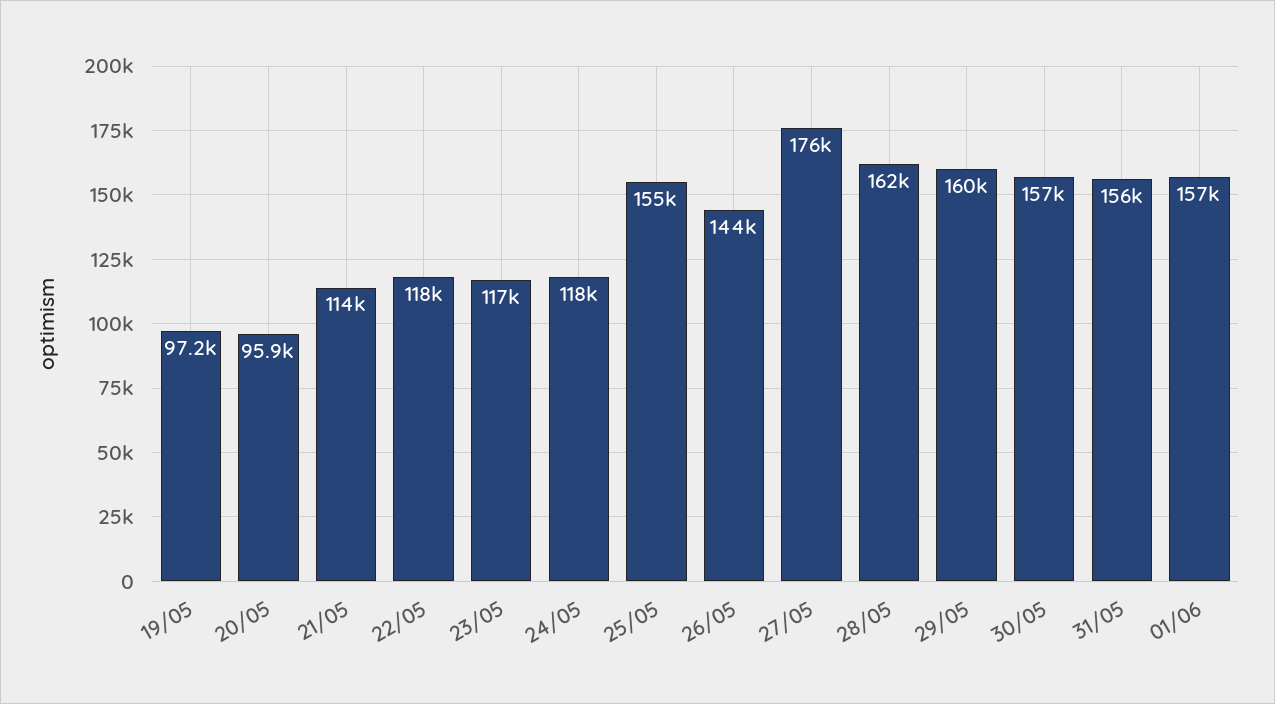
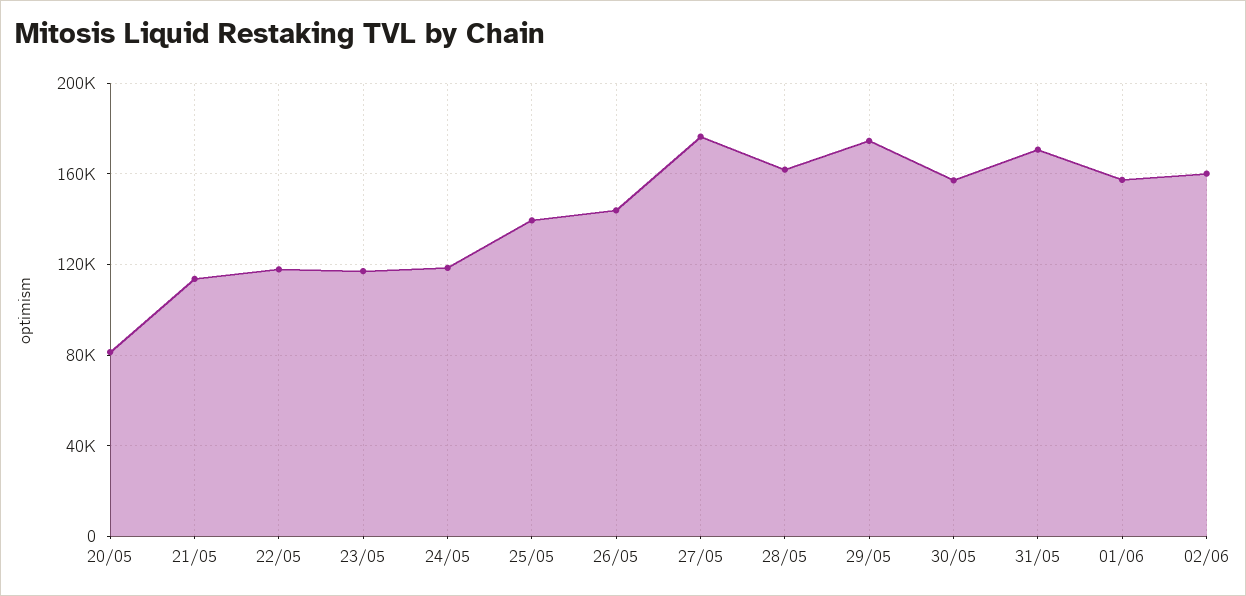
19/05: 97200 -> none
20/05: 95900 -> 80000
25/05: 155000 -> 140000
29/05: 160000 -> 175000
31/05: 156000 -> 170000
02/06: none -> 160000

